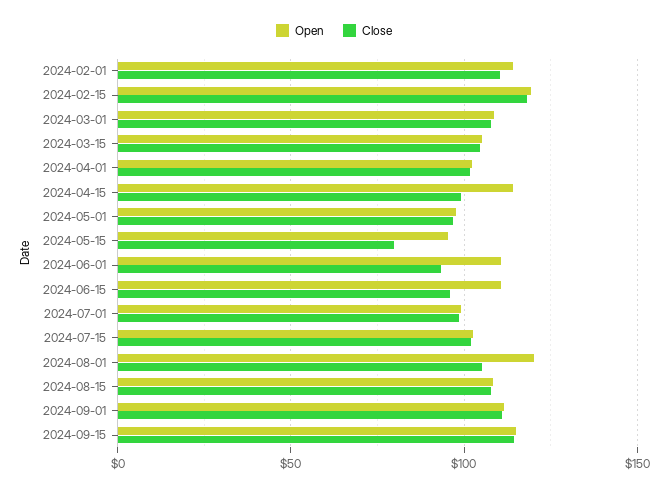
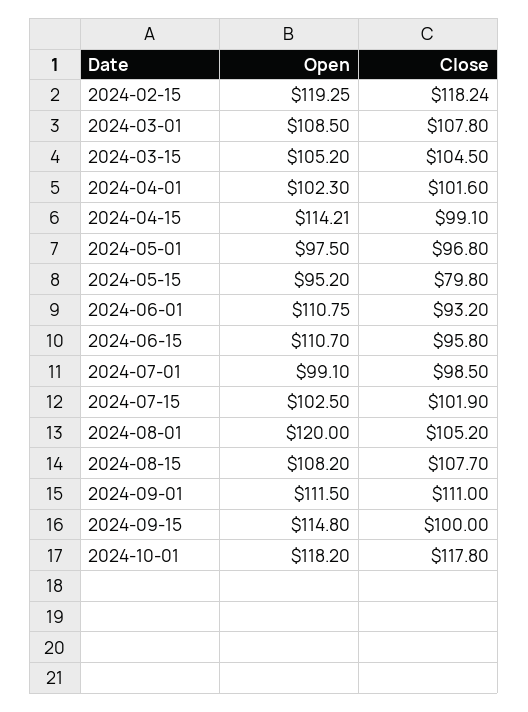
Open, 2024-02-01: 115 -> none
Close, 2024-02-01: 110 -> none
Close, 2024-09-15: 115 -> 100
Open, 2024-10-01: none -> 118.2
Close, 2024-10-01: none -> 117.8

